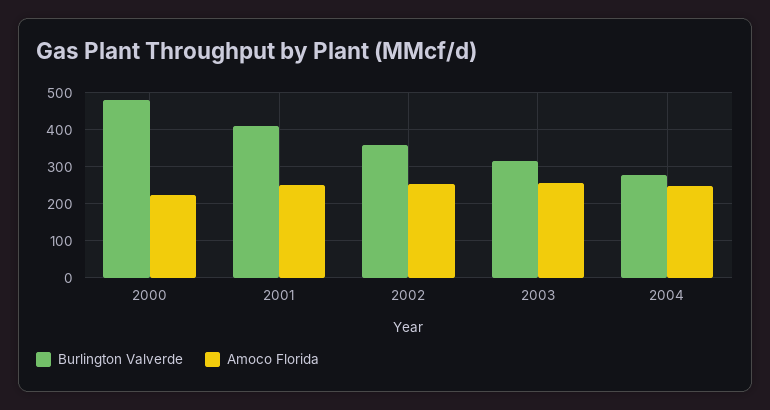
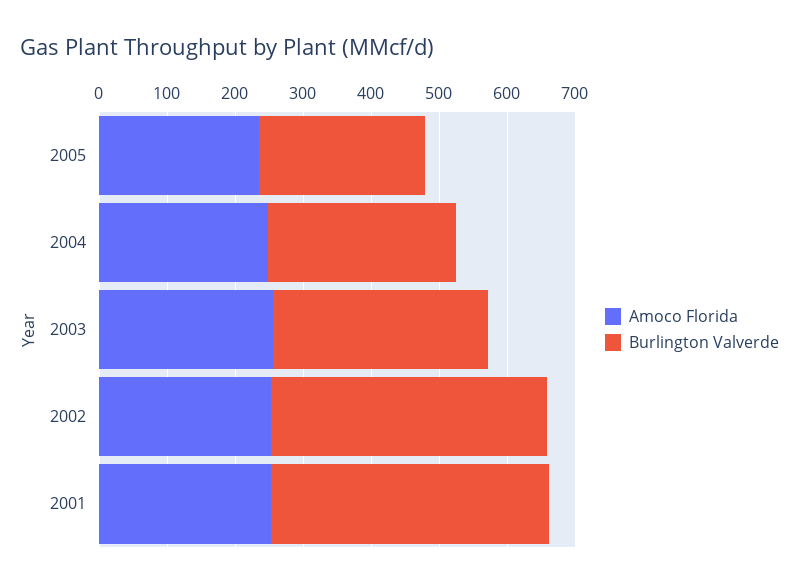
Burlington Valverde, 2000: 480 -> none
Amoco Florida, 2000: 220 -> none
Burlington Valverde, 2002: 360 -> 400
Amoco Florida, 2005: none -> 240
Burlington Valverde, 2005: none -> 240

